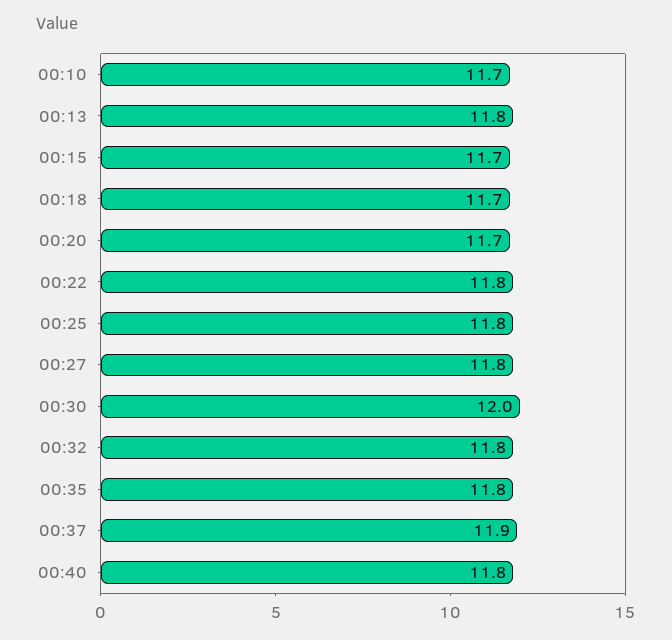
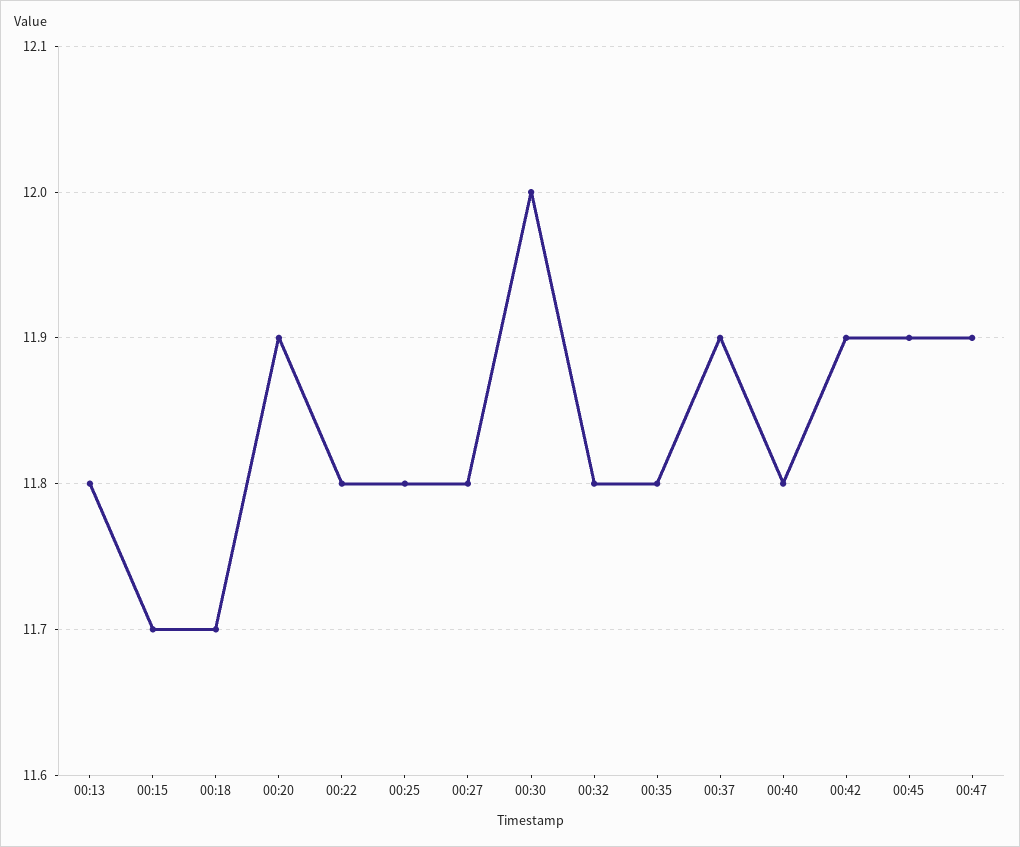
00:10: 11.7 -> none
00:20: 11.7 -> 11.9
00:42: none -> 11.9
00:45: none -> 11.9
00:47: none -> 11.9

